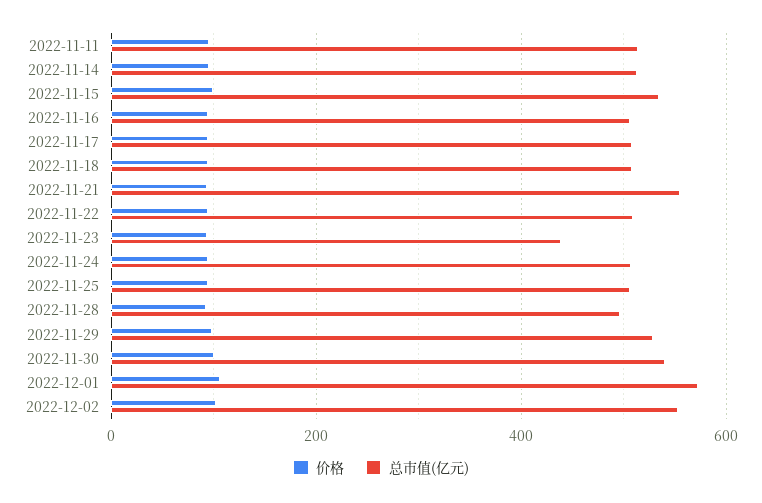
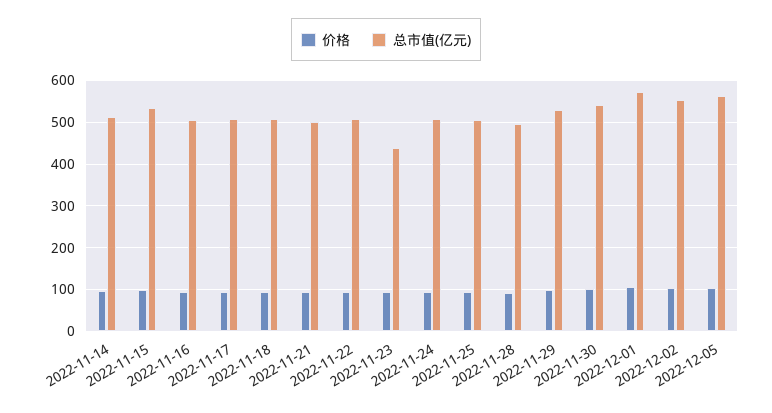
价格, 2022-11-11: 100 -> none
总市值(亿元), 2022-11-11: 520 -> none
总市值(亿元), 2022-11-21: 560 -> 500
价格, 2022-12-05: none -> 100
总市值(亿元), 2022-12-05: none -> 560

